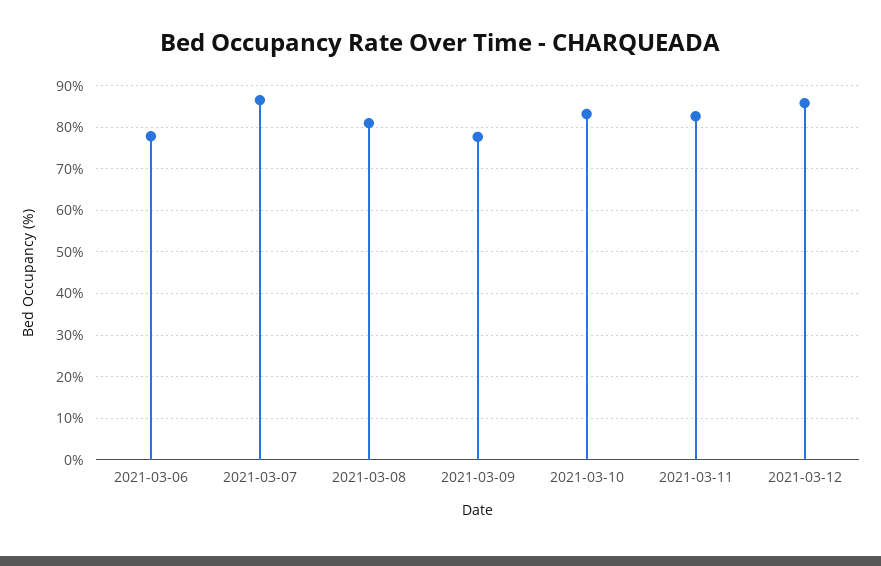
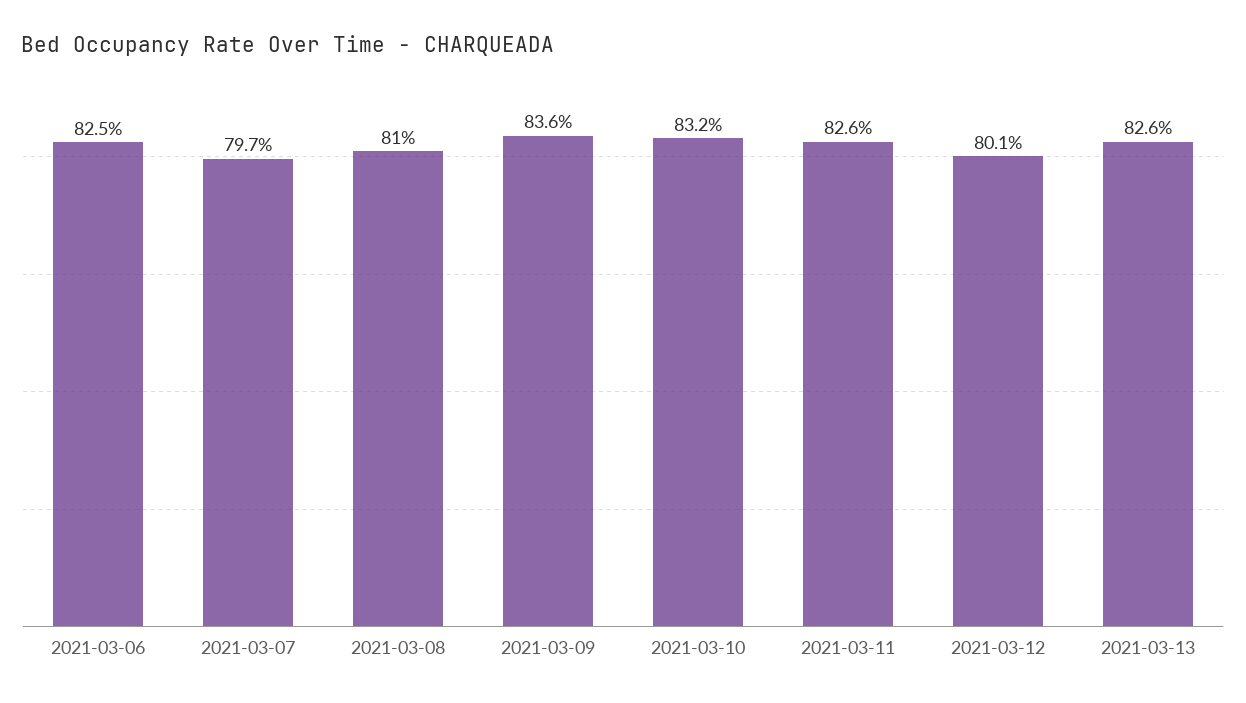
2021-03-06: 78 -> 82.5
2021-03-07: 86 -> 79.7
2021-03-09: 78 -> 83.6
2021-03-12: 86 -> 80.1
2021-03-13: none -> 82.6

